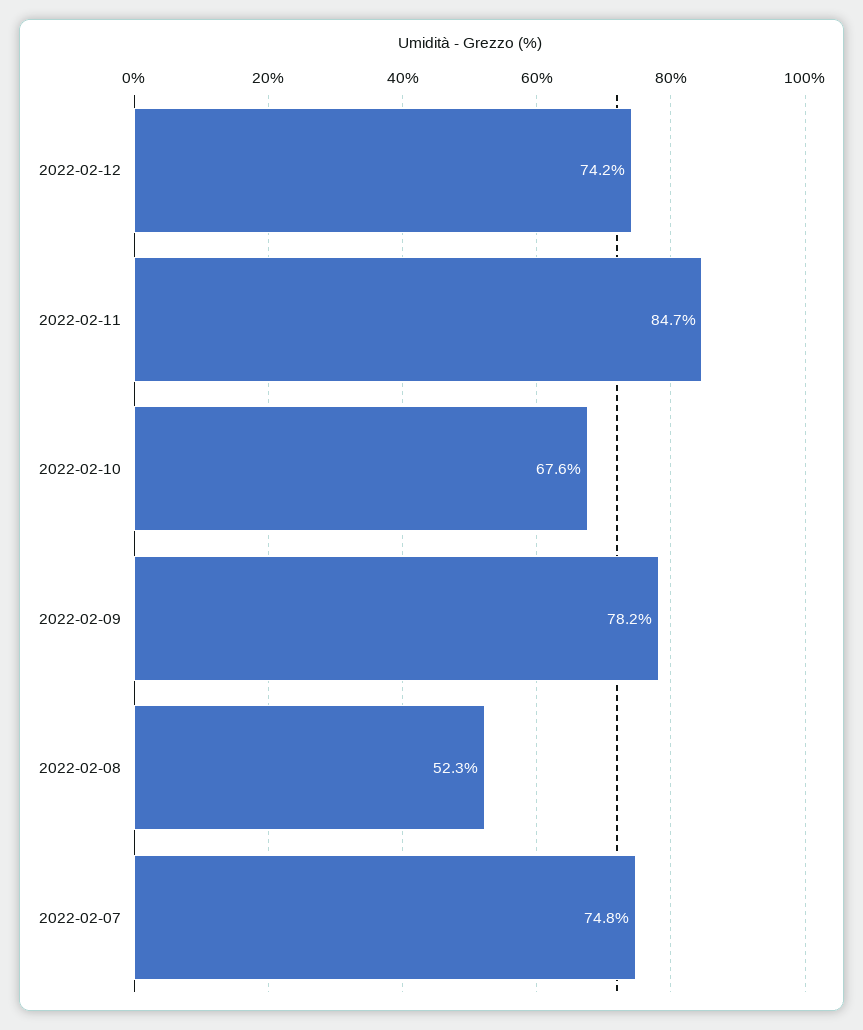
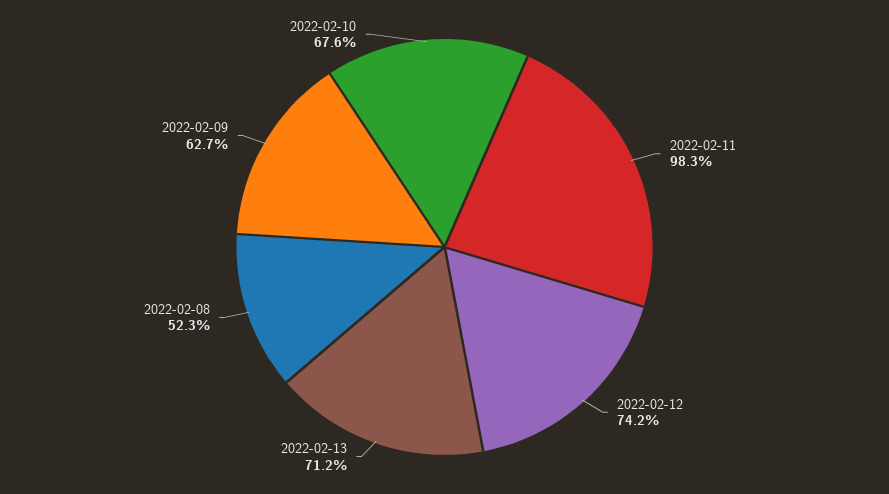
2022-02-11: 84.7 -> 98.3
2022-02-09: 78.2 -> 62.7
2022-02-07: 74.8 -> none
2022-02-13: none -> 71.2

